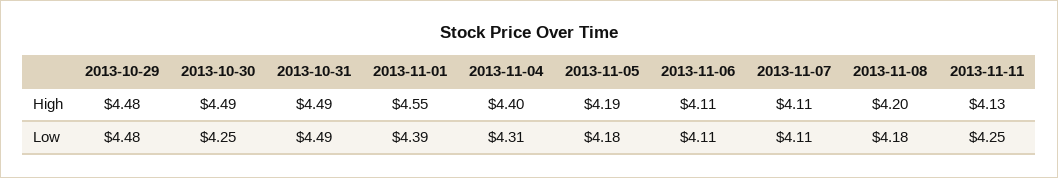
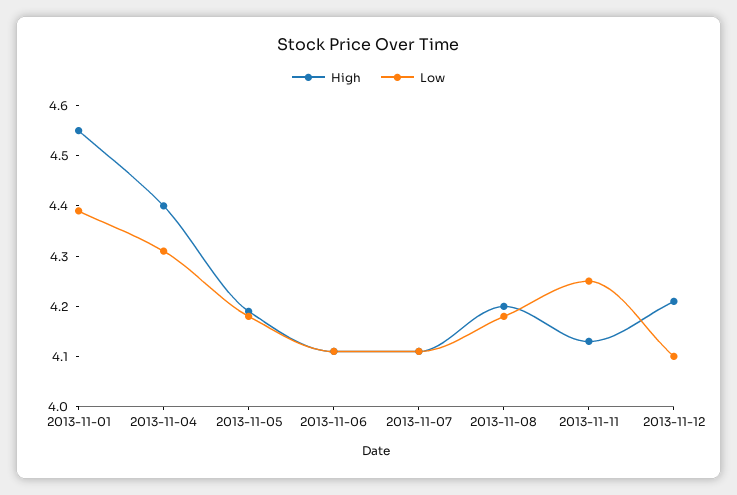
High, 2013-10-29: 4.48 -> none
High, 2013-10-30: 4.49 -> none
High, 2013-10-31: 4.49 -> none
Low, 2013-10-29: 4.48 -> none
Low, 2013-10-30: 4.25 -> none
Low, 2013-10-31: 4.49 -> none
High, 2013-11-12: none -> 4.2
Low, 2013-11-12: none -> 4.1

